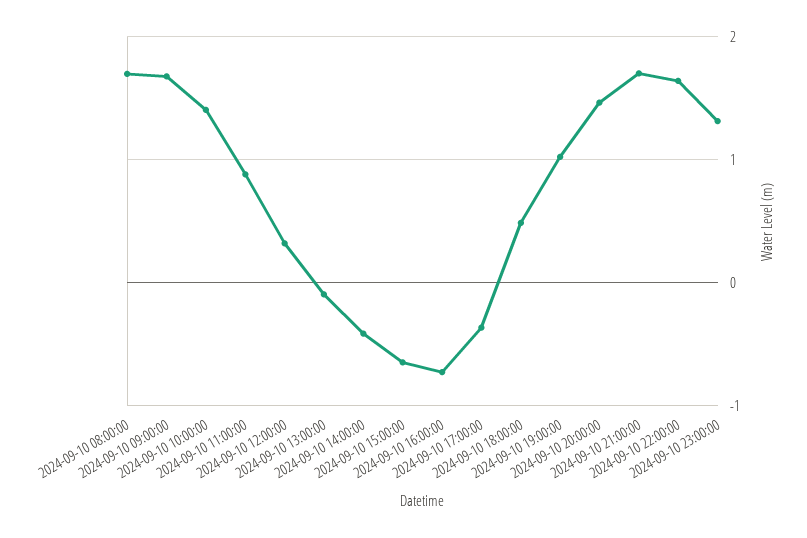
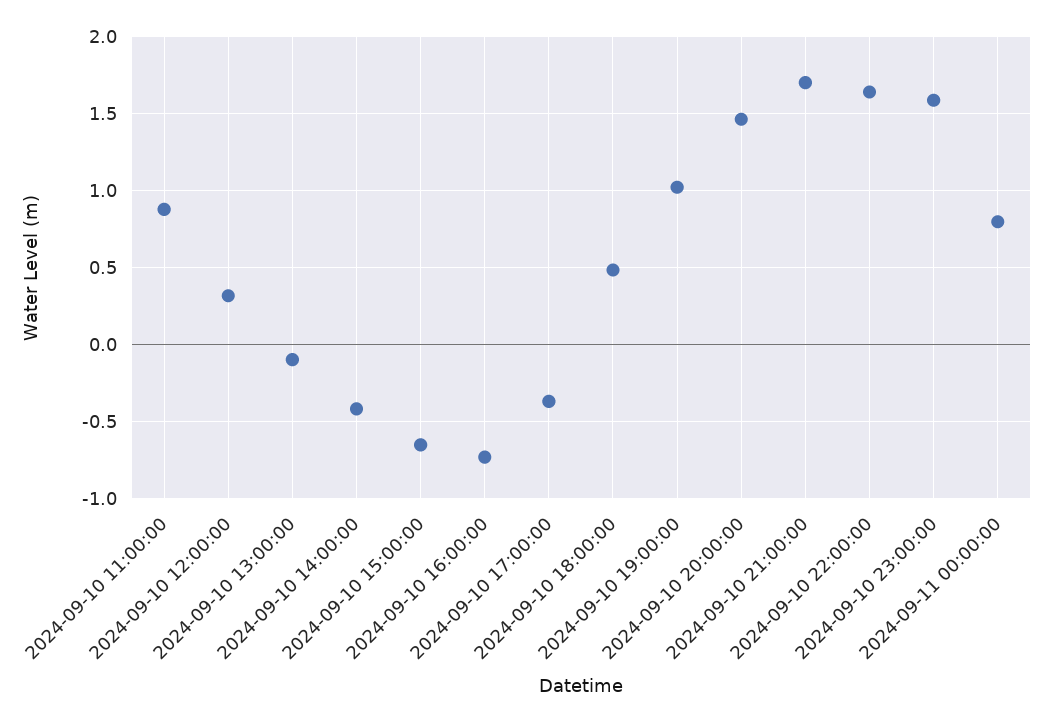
2024-09-10 08:00:00: 1.7 -> none
2024-09-10 09:00:00: 1.7 -> none
2024-09-10 10:00:00: 1.4 -> none
2024-09-10 23:00:00: 1.3 -> 1.6
2024-09-11 00:00:00: none -> 0.8

